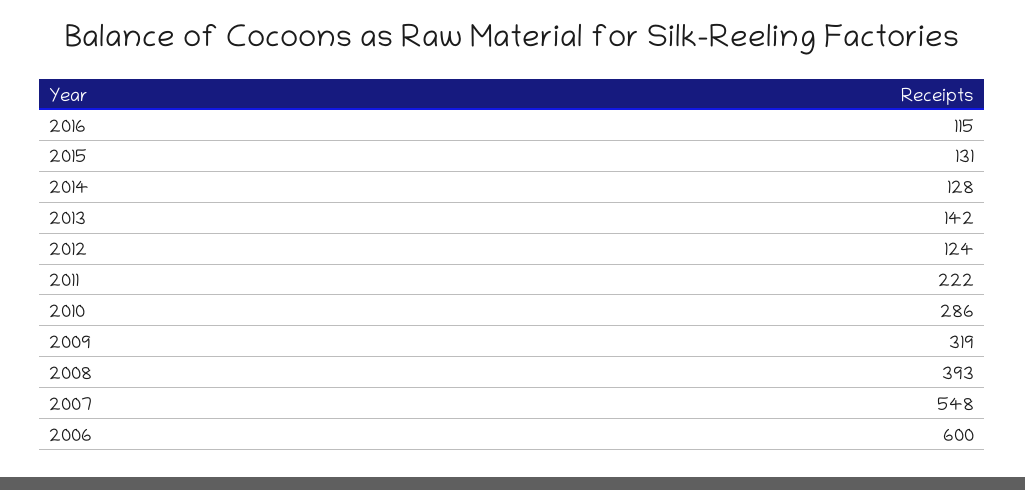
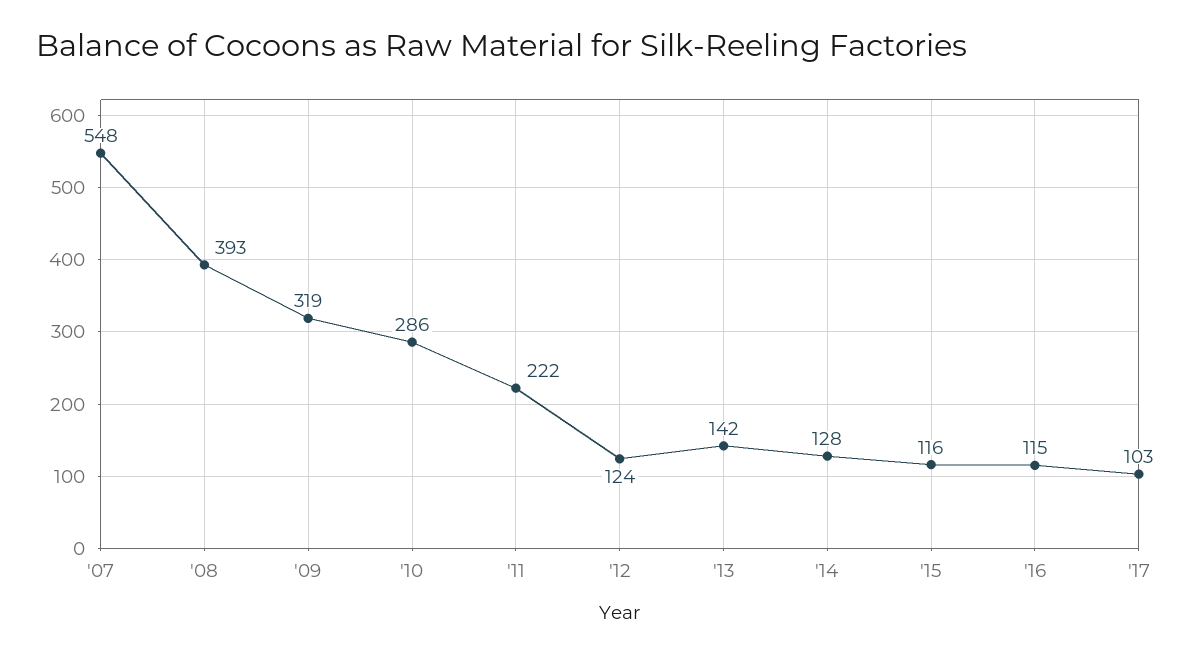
2015: 131 -> 116
2006: 600 -> none
'17: none -> 103

